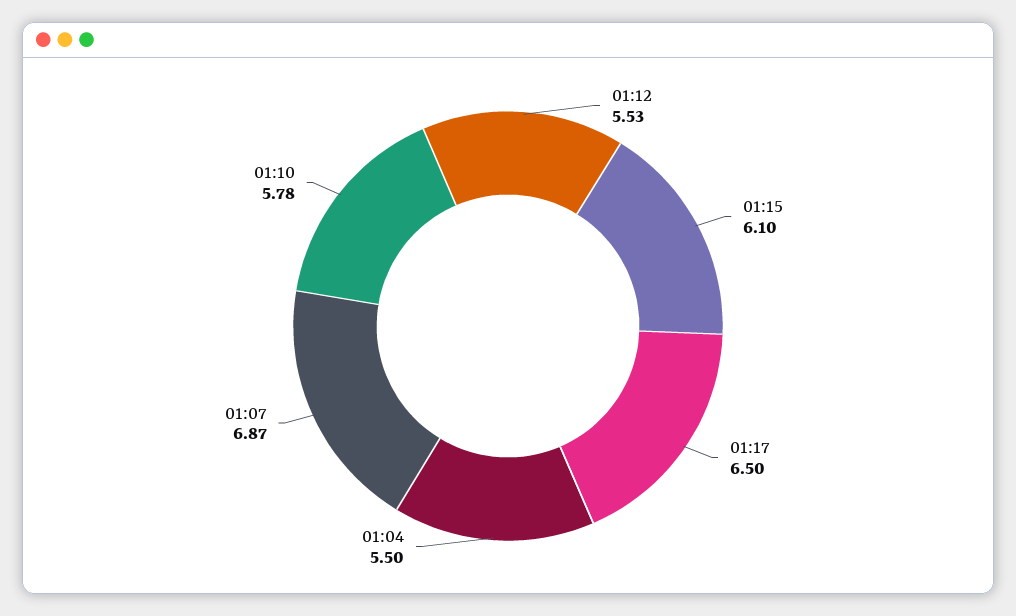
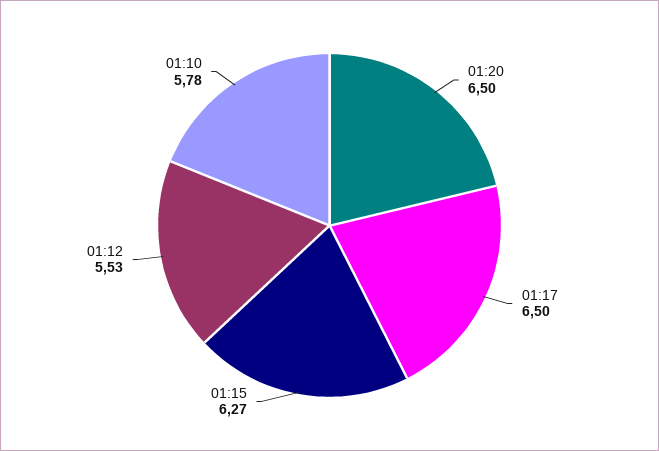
01:15: 6.1 -> 6.27
01:04: 5.5 -> none
01:07: 6.87 -> none
01:20: none -> 6.5

